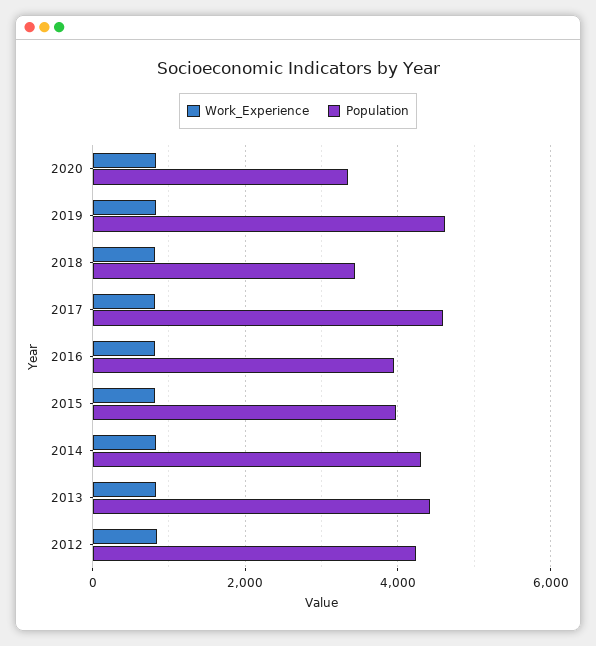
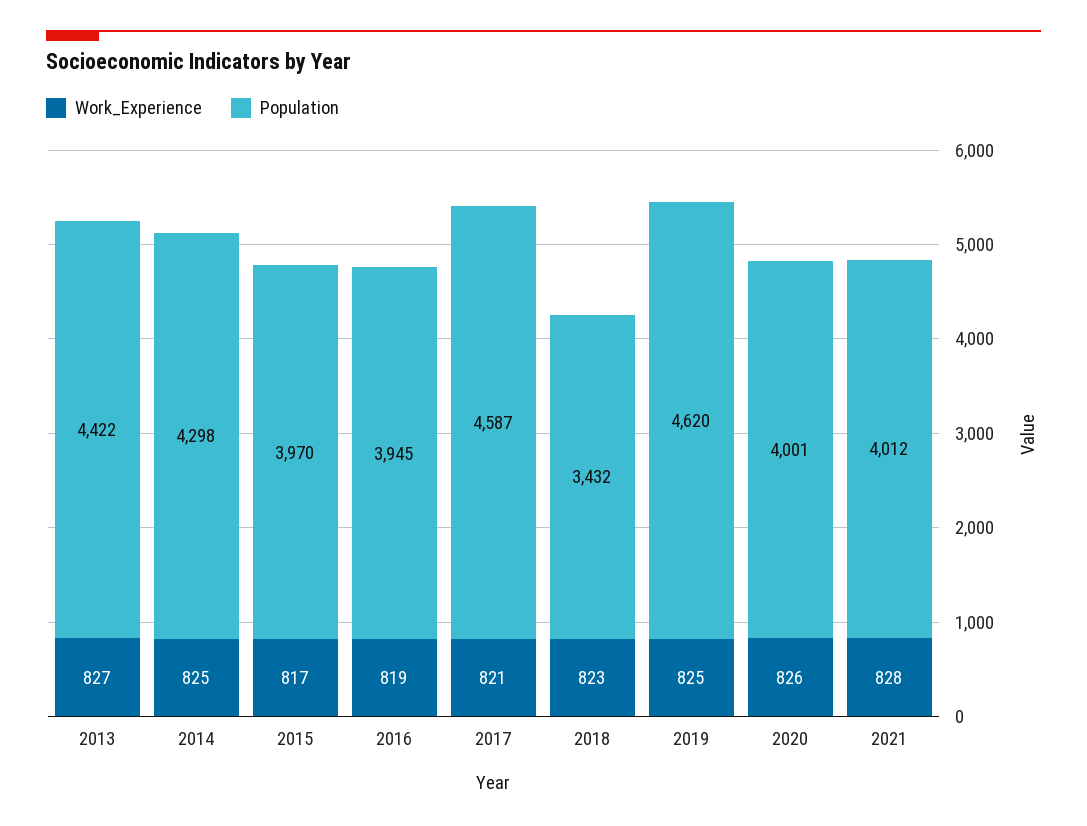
Population, 2020: 3400 -> 4001
Work_Experience, 2012: 800 -> none
Population, 2012: 4200 -> none
Work_Experience, 2021: none -> 828
Population, 2021: none -> 4012

